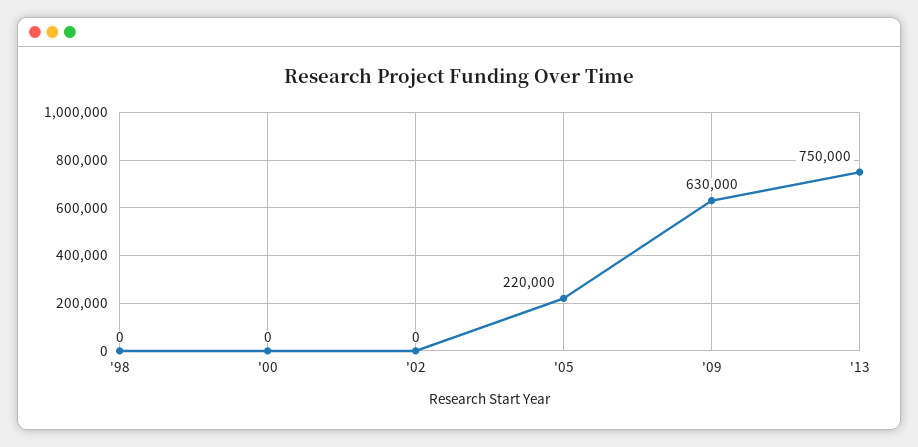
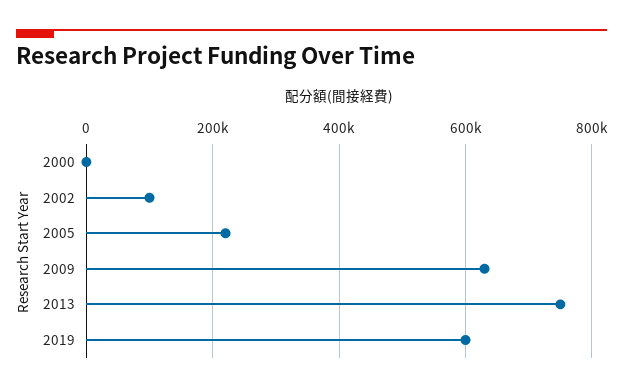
'98: 0 -> none
'02: 0 -> 100000
2019: none -> 600000

